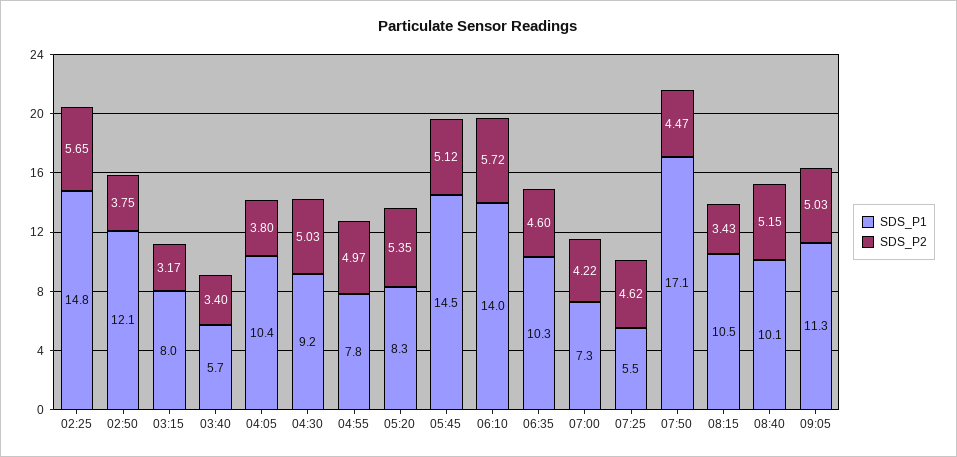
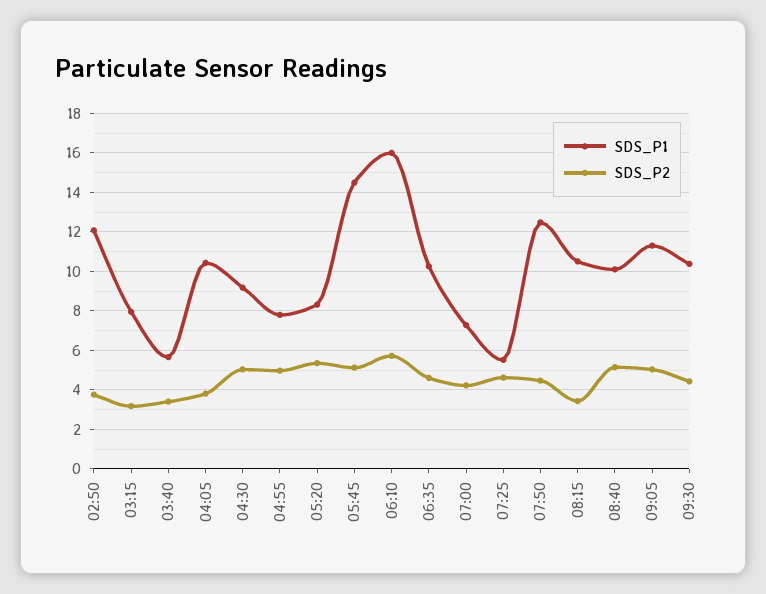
SDS_P1, 02:25: 14.8 -> none
SDS_P2, 02:25: 5.65 -> none
SDS_P1, 06:10: 14 -> 16
SDS_P1, 07:50: 17.1 -> 12.5
SDS_P1, 09:30: none -> 10.5
SDS_P2, 09:30: none -> 4.5

